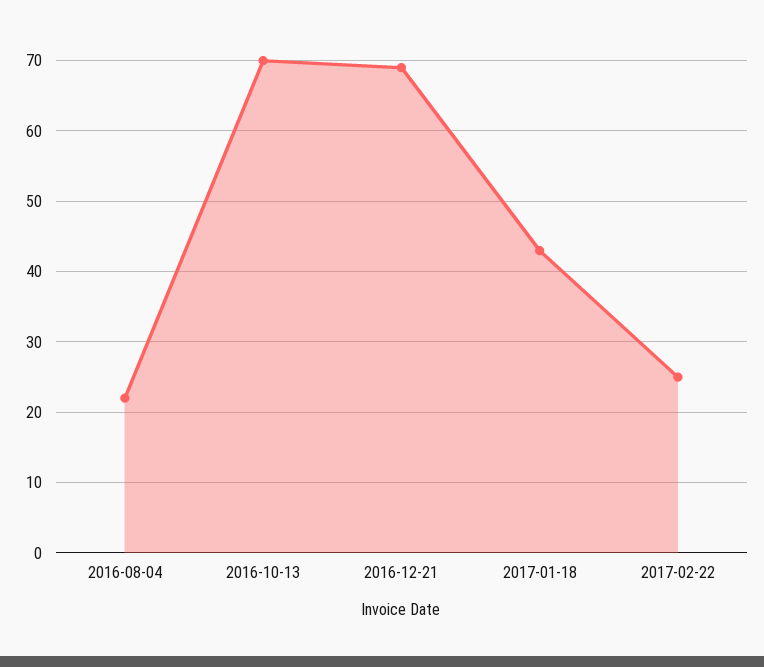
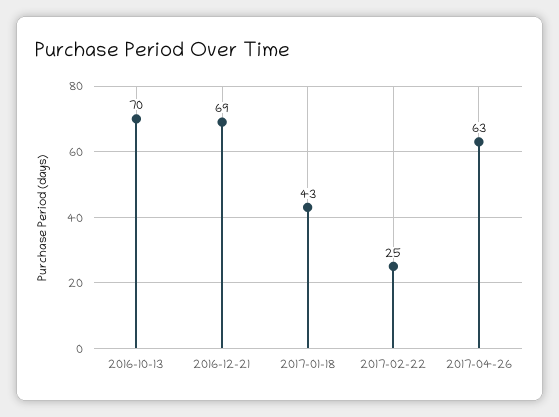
2016-08-04: 22 -> none
2017-04-26: none -> 63

